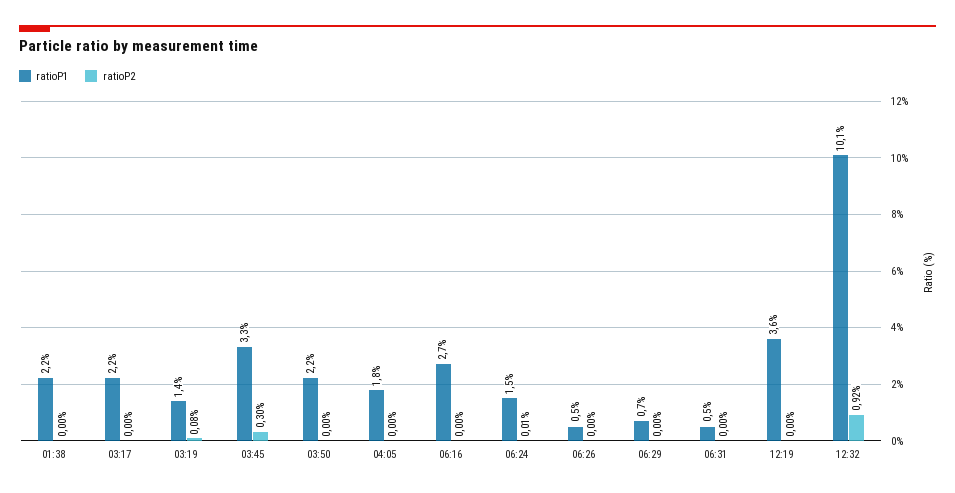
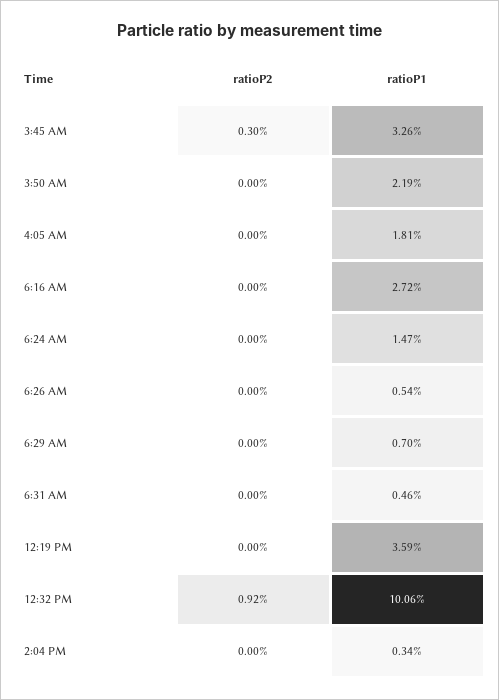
ratioP1, 01:38: 2.2 -> none
ratioP2, 01:38: 0 -> none
ratioP1, 03:17: 2.2 -> none
ratioP2, 03:17: 0 -> none
ratioP1, 03:19: 1.4 -> none
ratioP2, 03:19: 0.08 -> none
ratioP2, 06:24: 0.01 -> 0
ratioP2, 2:04 PM: none -> 0
ratioP1, 2:04 PM: none -> 0.34

